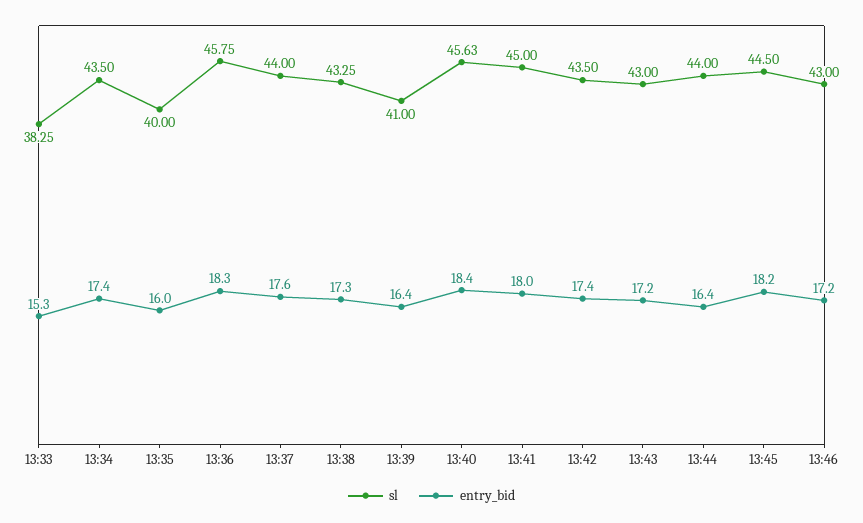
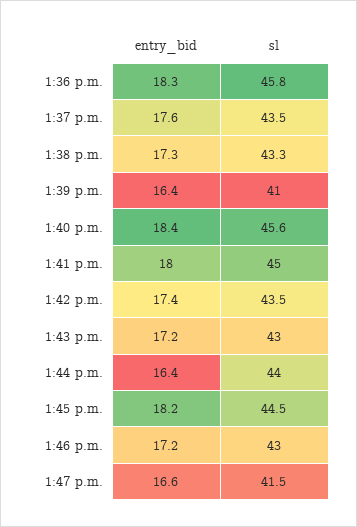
sl, 13:33: 38.25 -> none
entry_bid, 13:33: 15.3 -> none
sl, 13:34: 43.5 -> none
entry_bid, 13:34: 17.4 -> none
sl, 13:35: 40 -> none
entry_bid, 13:35: 16 -> none
sl, 13:37: 44 -> 43.5
entry_bid, 1:47 p.m.: none -> 16.6
sl, 1:47 p.m.: none -> 41.5

